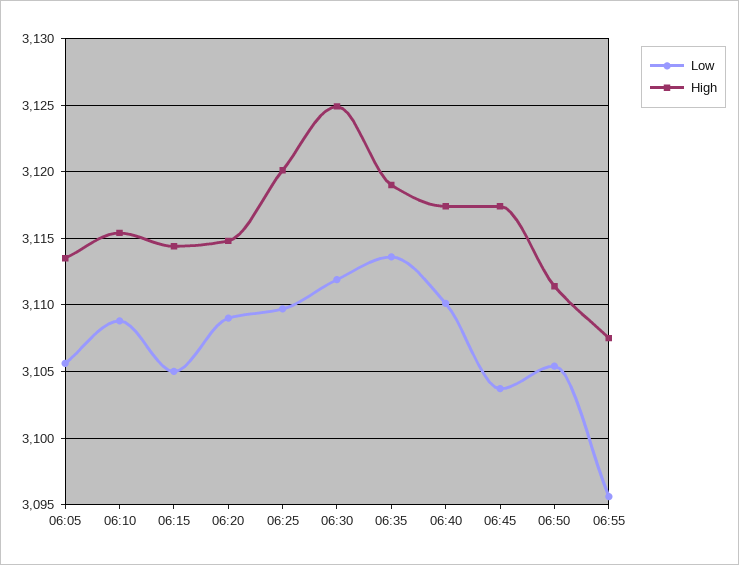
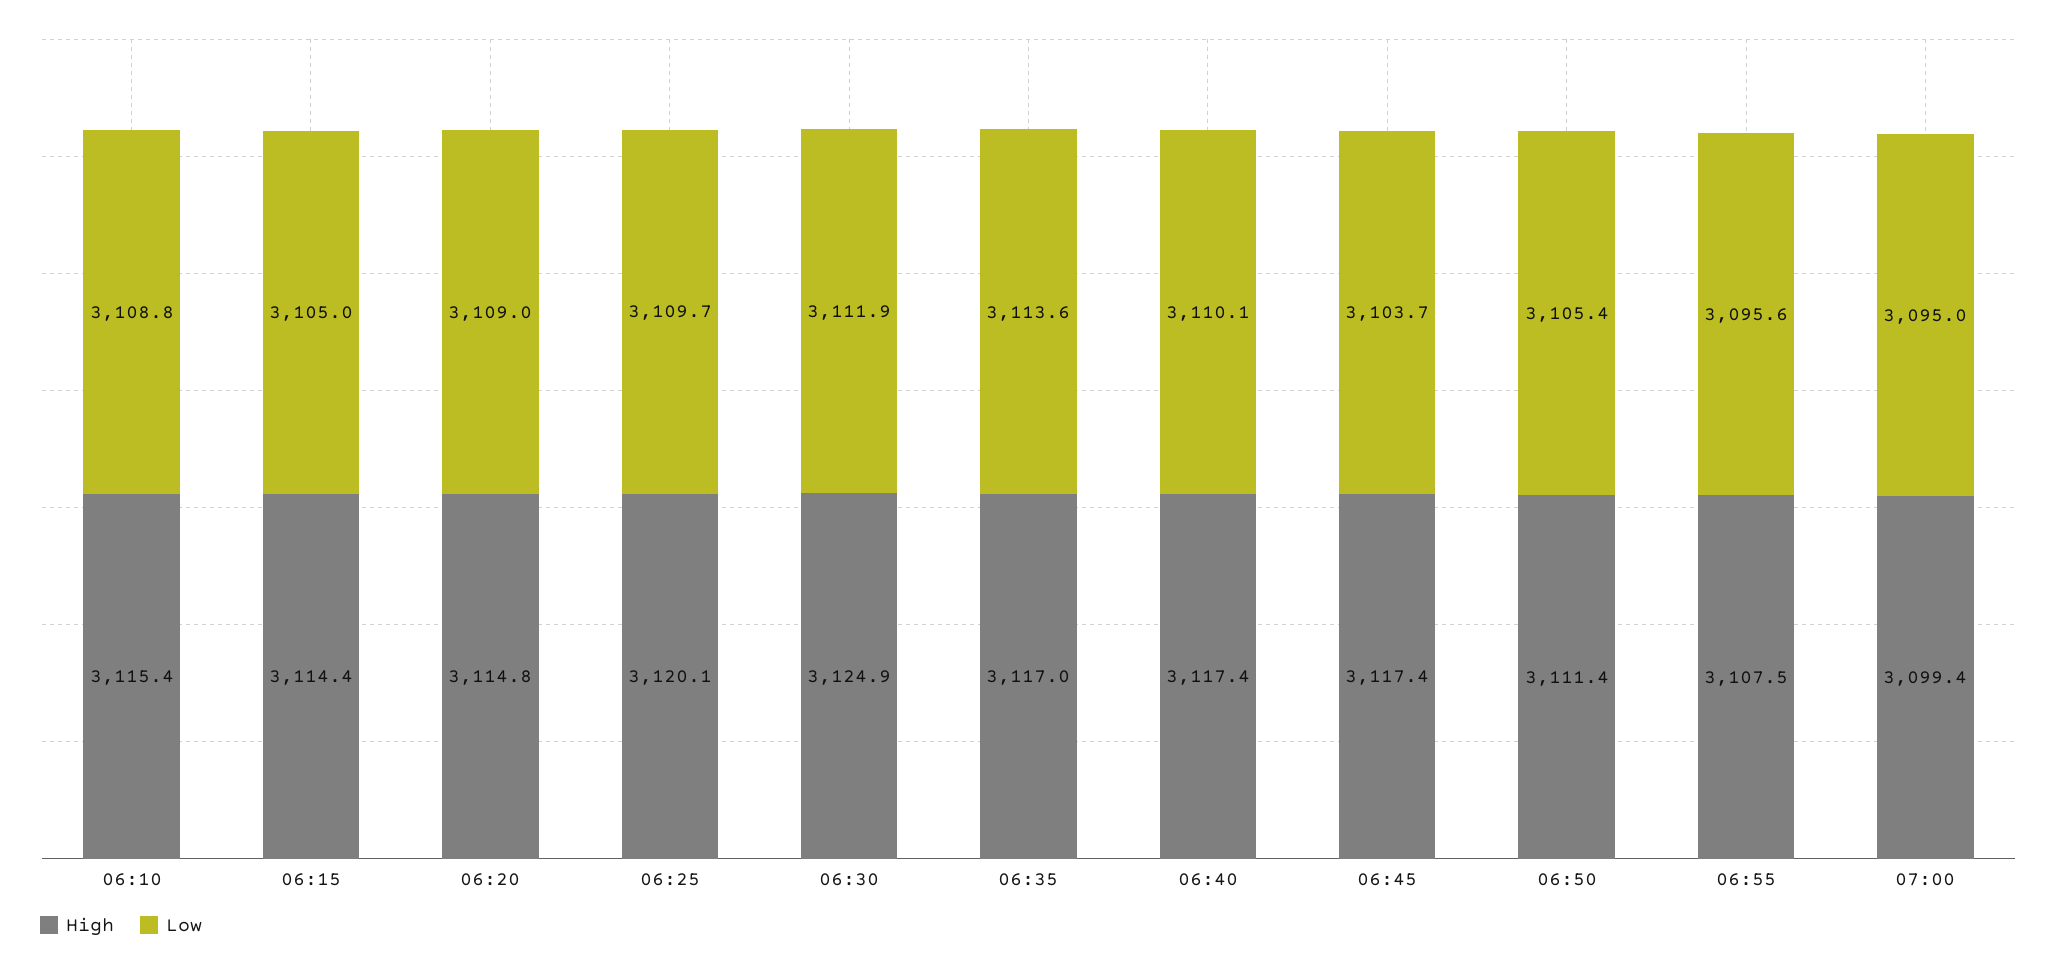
Low, 06:05: 3105.5 -> none
High, 06:05: 3113.5 -> none
High, 06:35: 3119 -> 3117
High, 07:00: none -> 3099.4
Low, 07:00: none -> 3095

